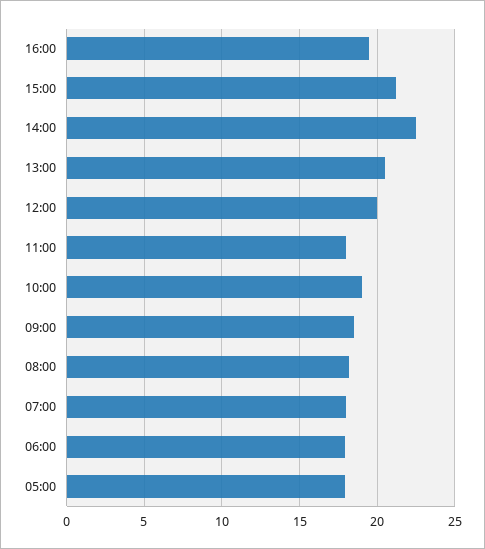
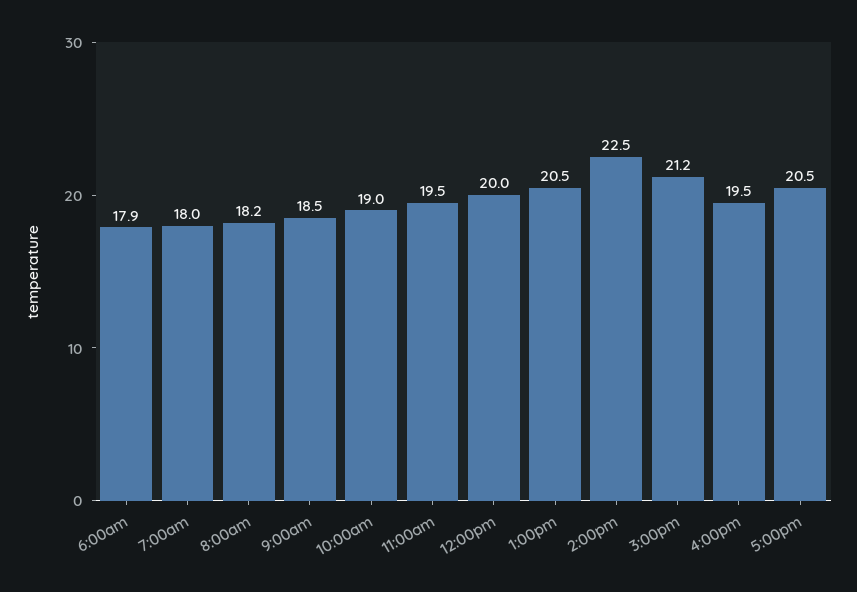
11:00: 18 -> 19.5
05:00: 18 -> none
5:00pm: none -> 20.5

